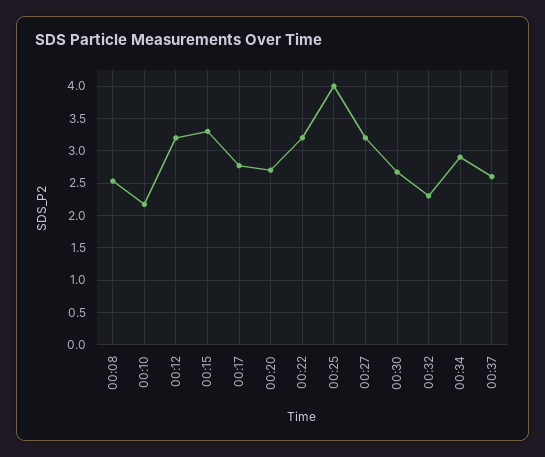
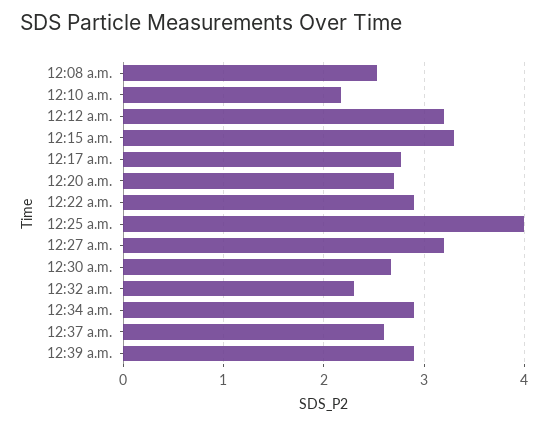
00:22: 3.2 -> 2.9
12:39 a.m.: none -> 2.9

